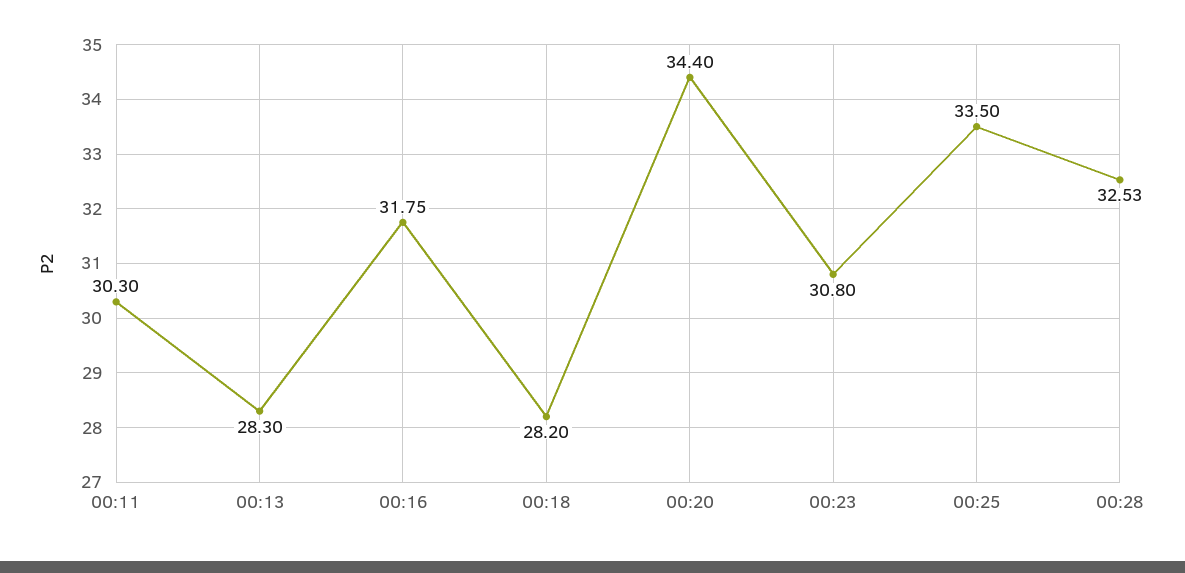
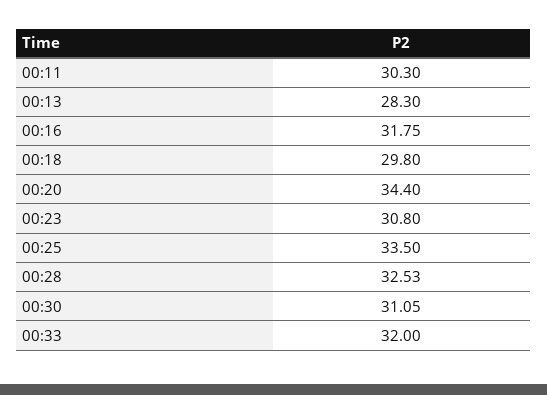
00:18: 28.2 -> 29.8
00:30: none -> 31.05
00:33: none -> 32

